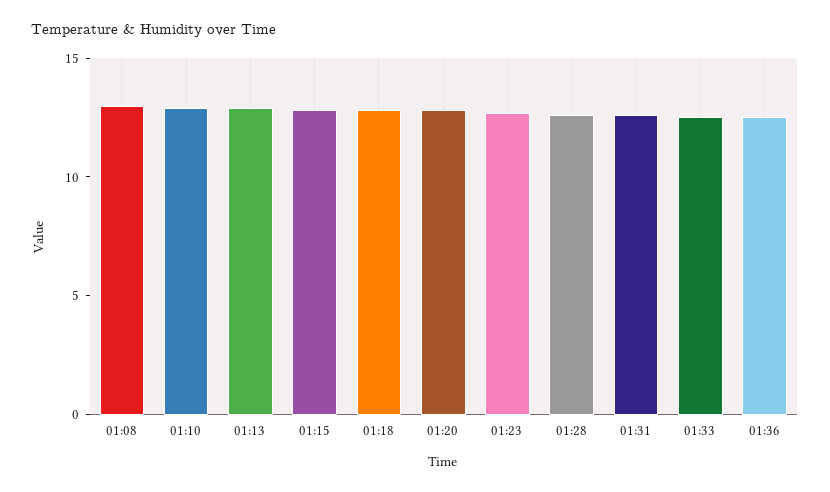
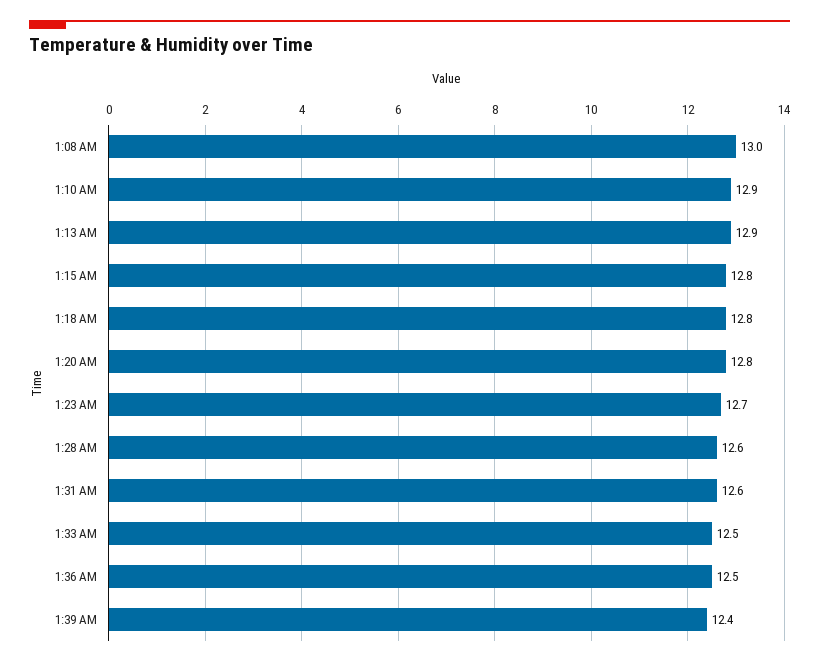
1:39 AM: none -> 12.4

